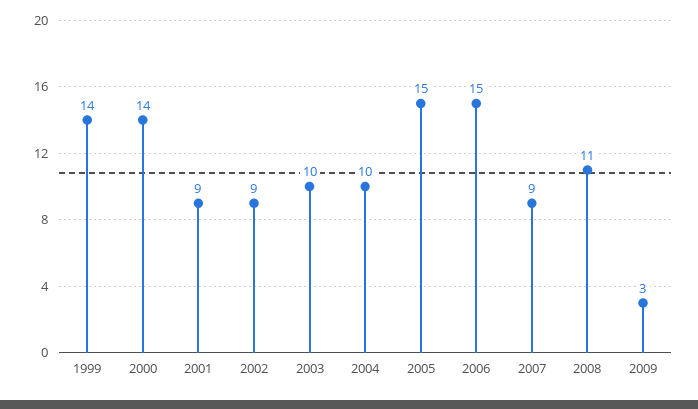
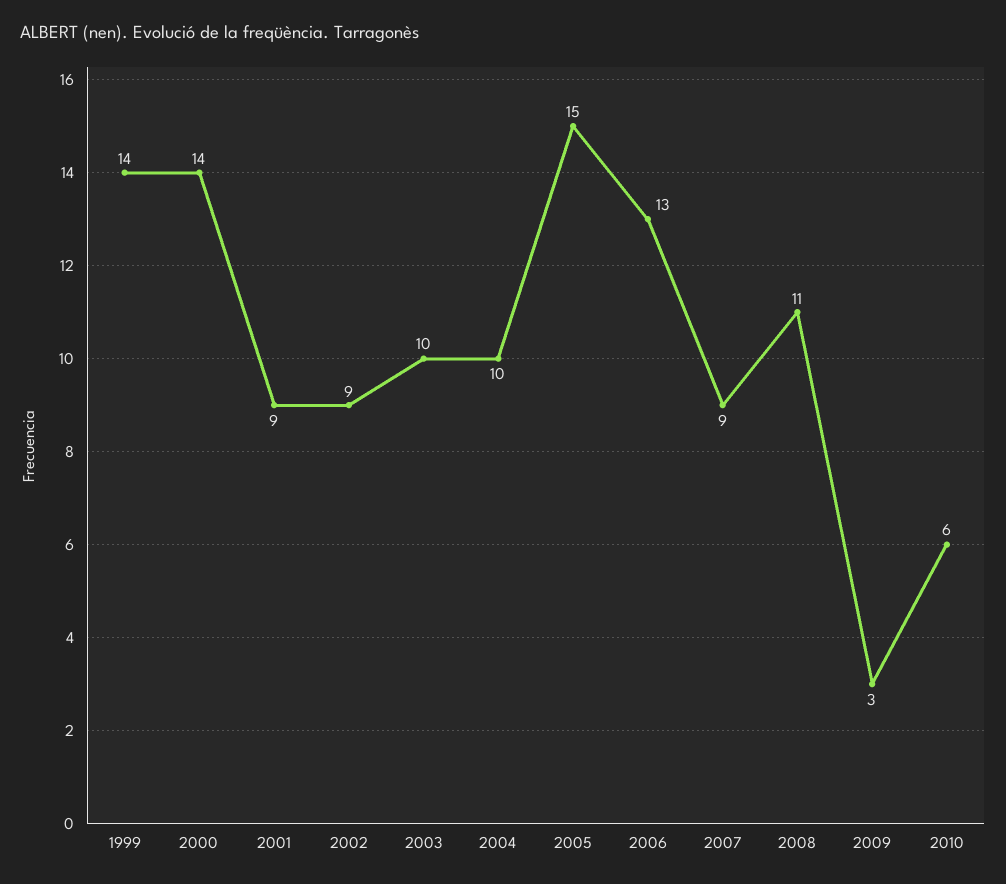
2006: 15 -> 13
2010: none -> 6

